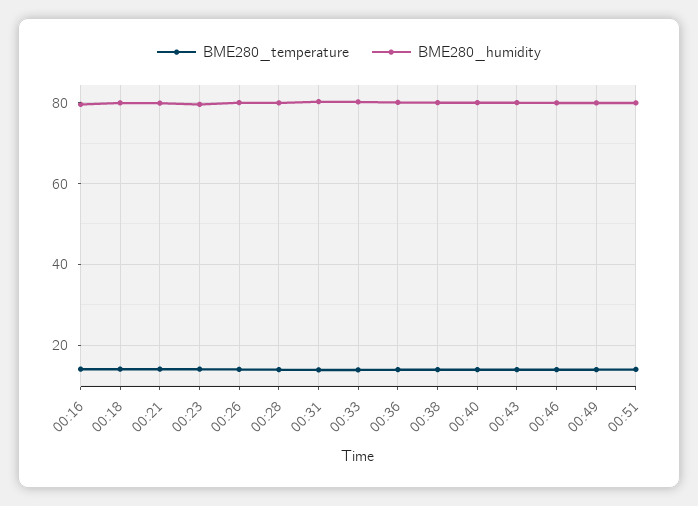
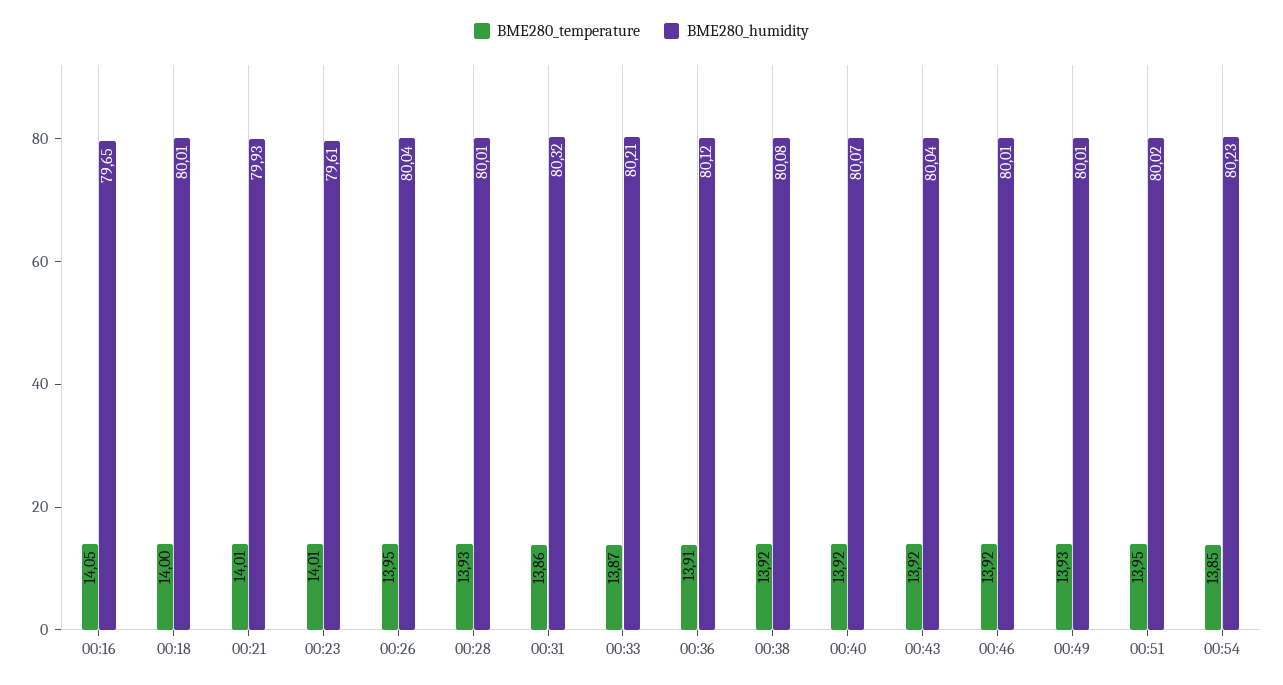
BME280_temperature, 00:54: none -> 13.85
BME280_humidity, 00:54: none -> 80.23

